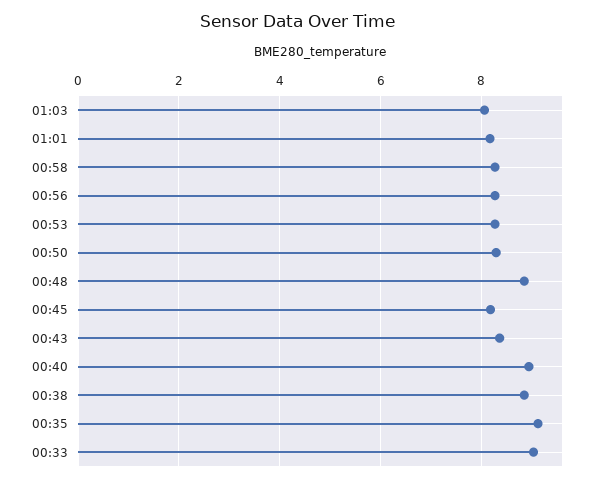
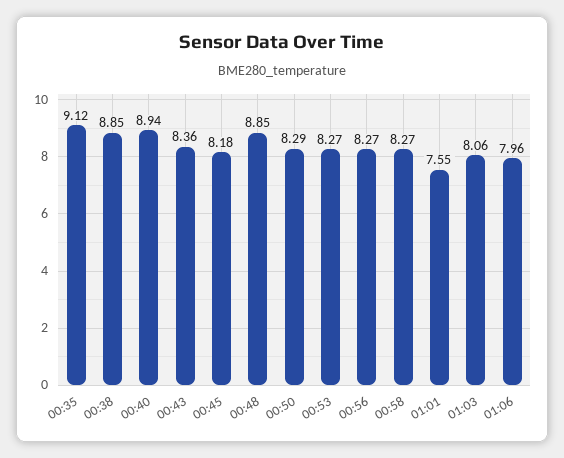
01:01: 8.2 -> 7.55
00:33: 9 -> none
01:06: none -> 7.96

